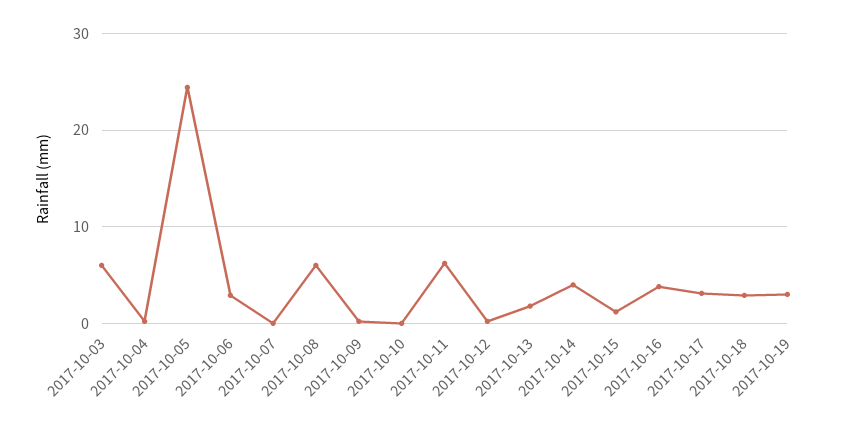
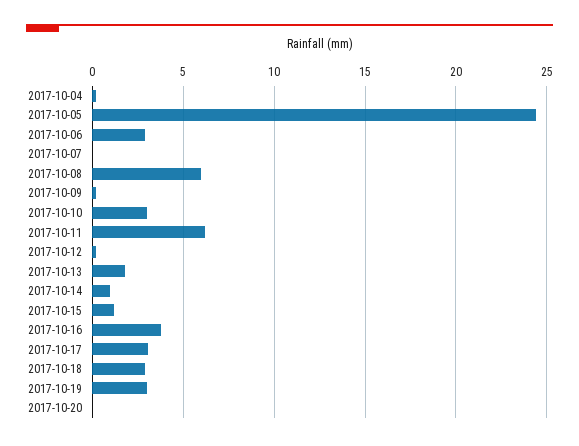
2017-10-03: 6 -> none
2017-10-10: 0 -> 3
2017-10-14: 4 -> 1
2017-10-20: none -> 0

